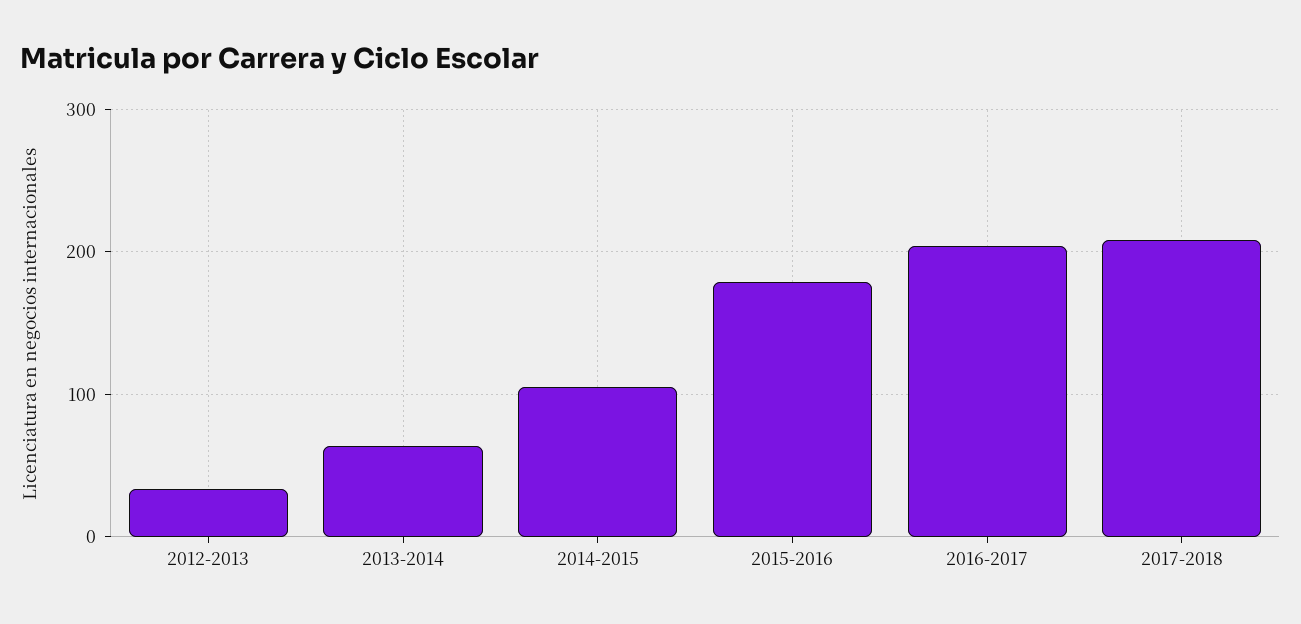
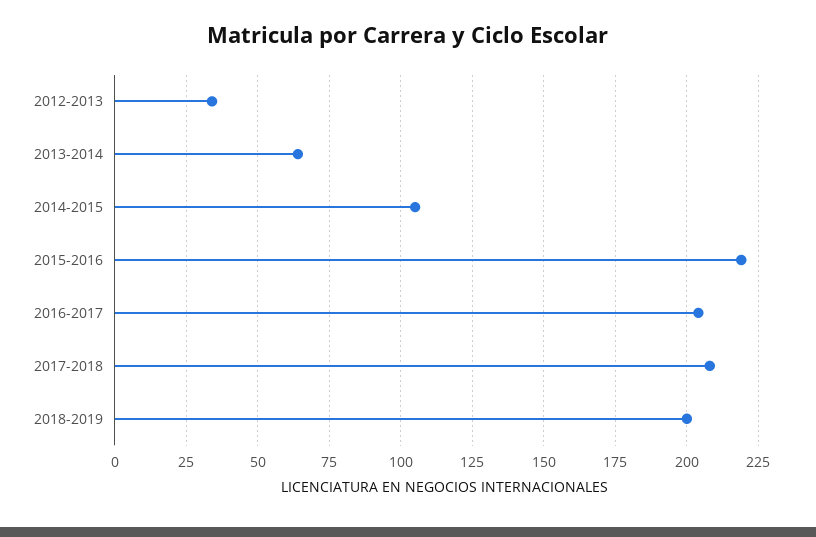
2015-2016: 180 -> 220
2018-2019: none -> 200

